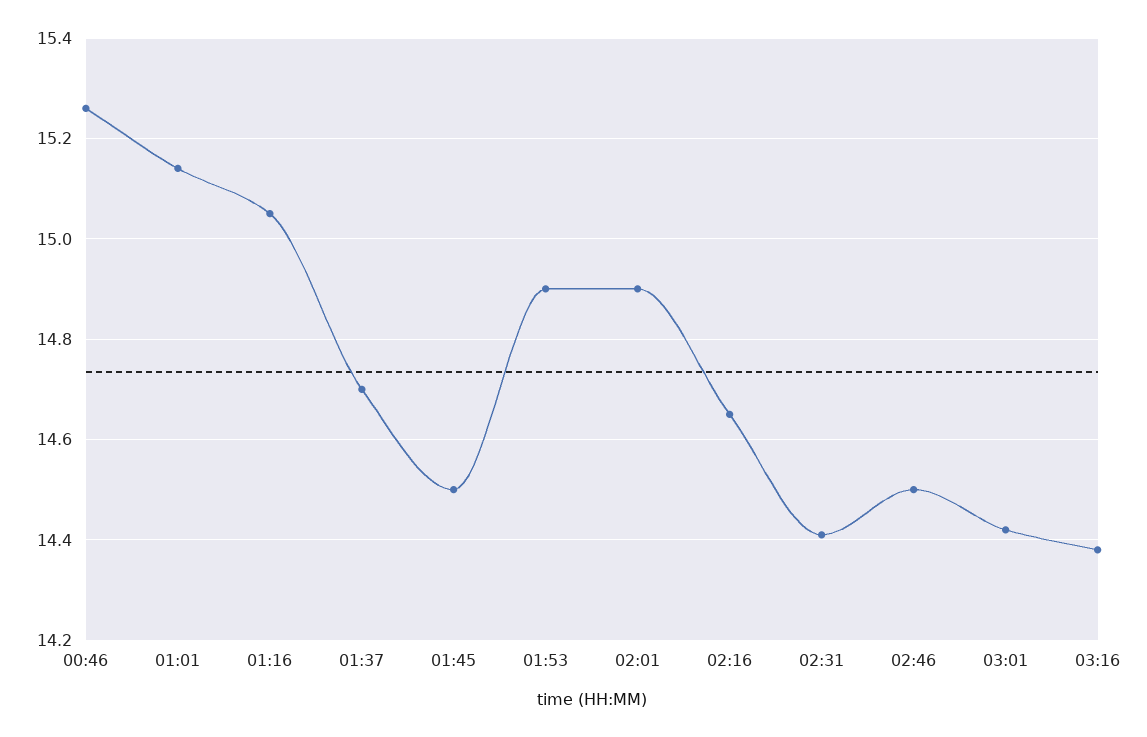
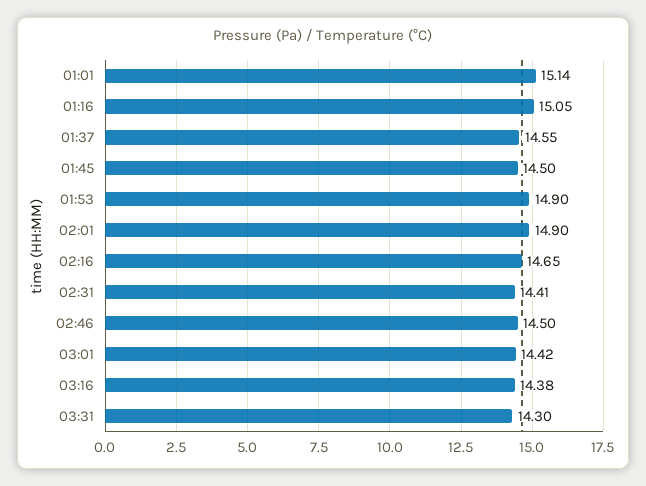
00:46: 15.25 -> none
01:37: 14.7 -> 14.55
03:31: none -> 14.3

